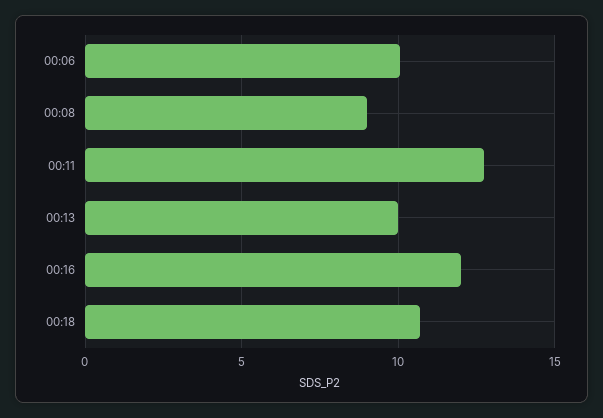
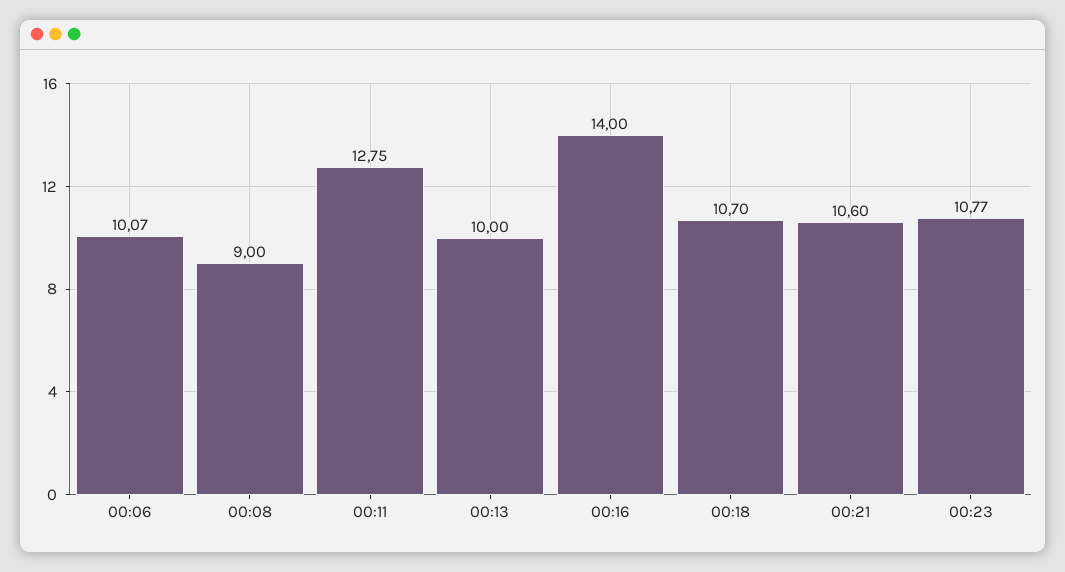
00:16: 12 -> 14
00:21: none -> 10.6
00:23: none -> 10.77

